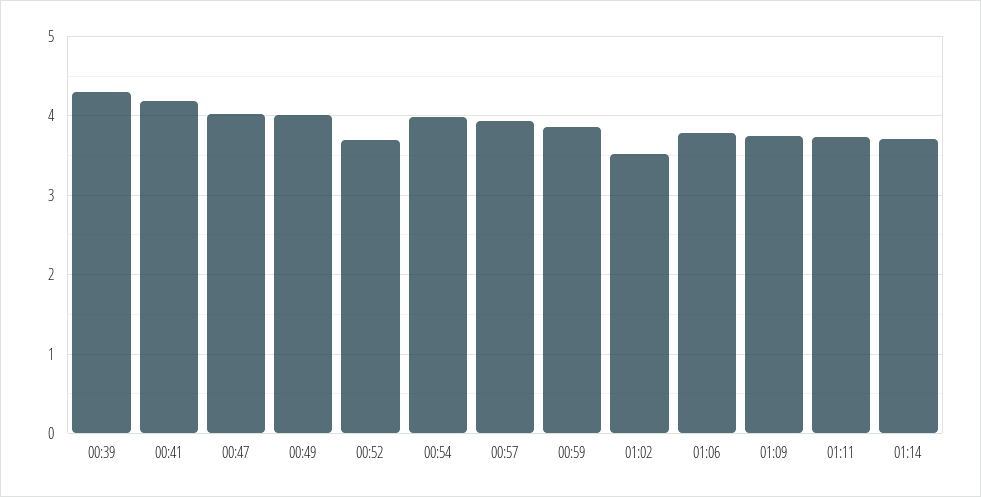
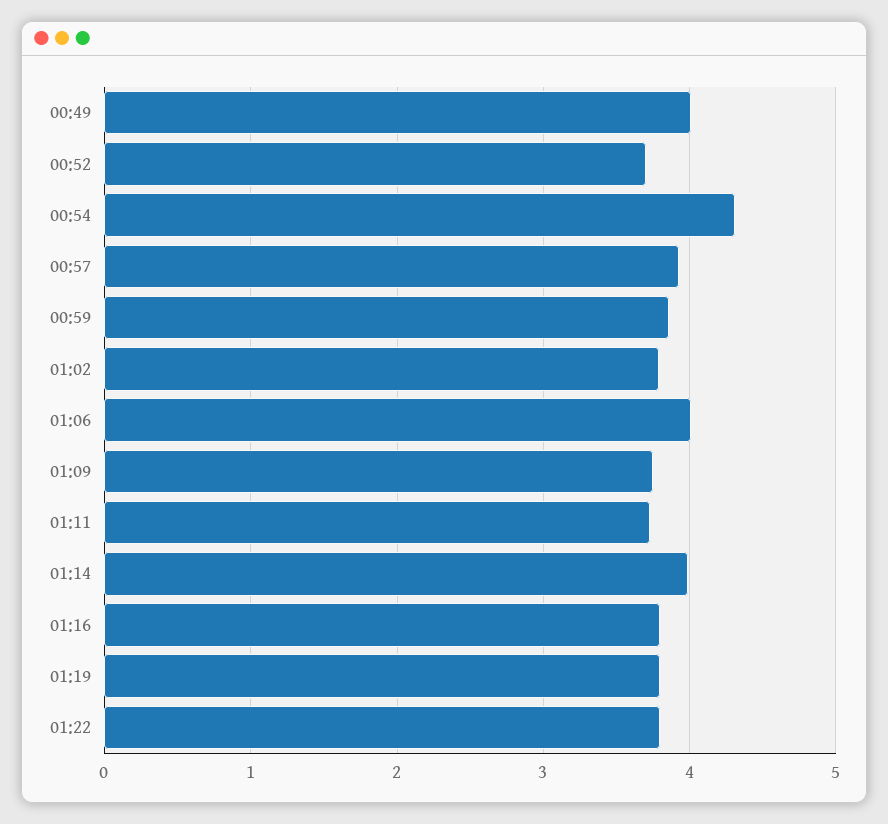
00:39: 4.3 -> none
00:41: 4.2 -> none
00:47: 4 -> none
00:54: 4 -> 4.3
01:02: 3.5 -> 3.8
01:06: 3.8 -> 4
01:14: 3.7 -> 4
01:16: none -> 3.8
01:19: none -> 3.8
01:22: none -> 3.8

